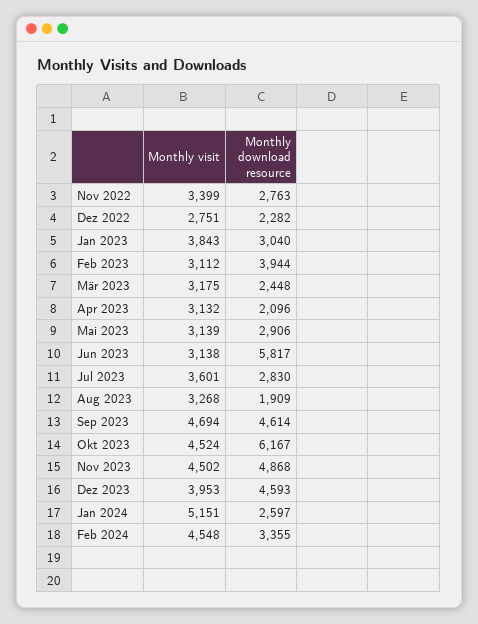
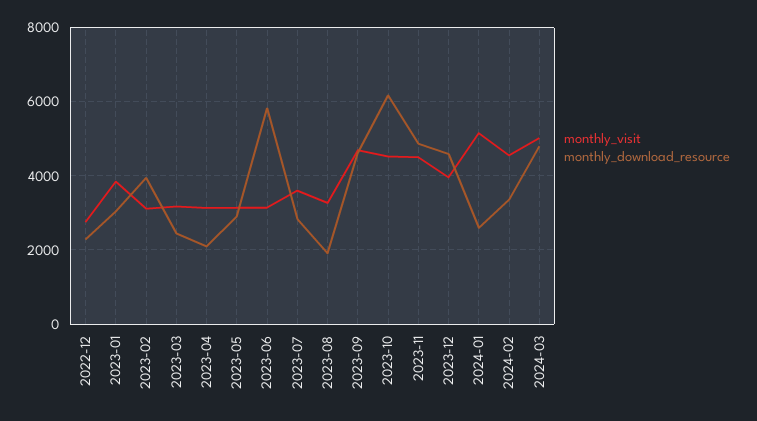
Monthly visit, Nov 2022: 3399 -> none
Monthly download resource, Nov 2022: 2763 -> none
Monthly visit, 2024-03: none -> 5000
Monthly download resource, 2024-03: none -> 4800

